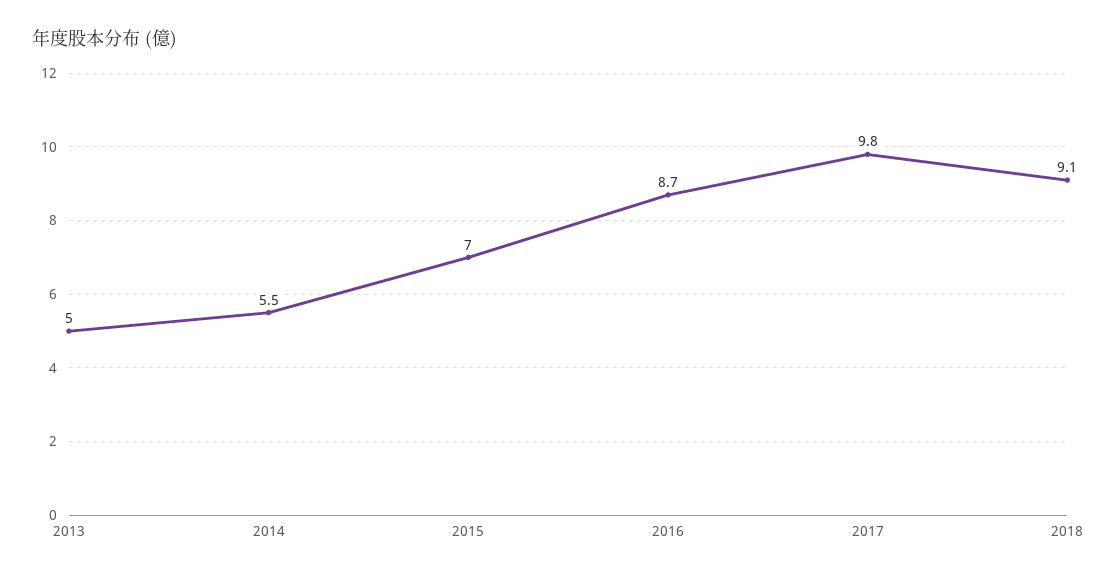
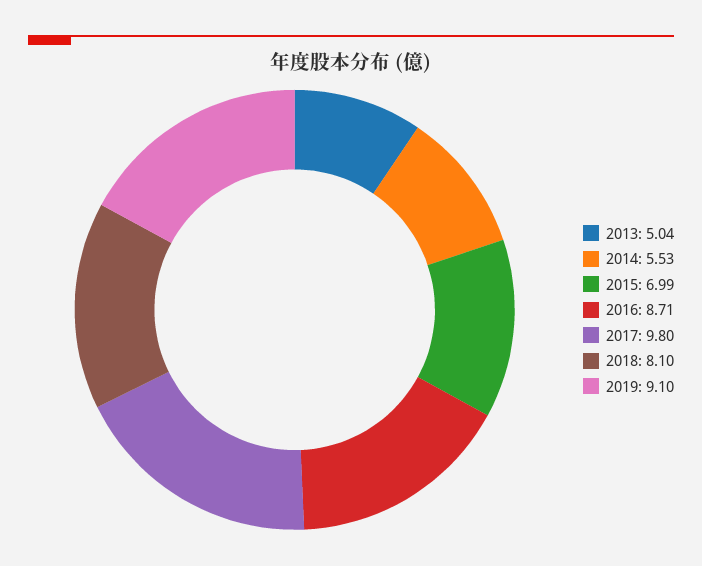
2018: 9.1 -> 8.1
2019: none -> 9.1

